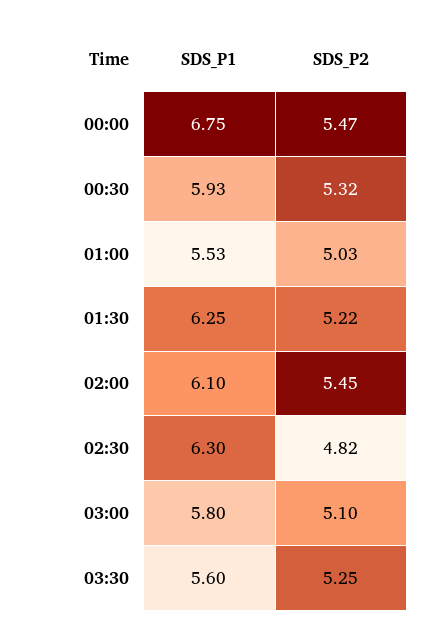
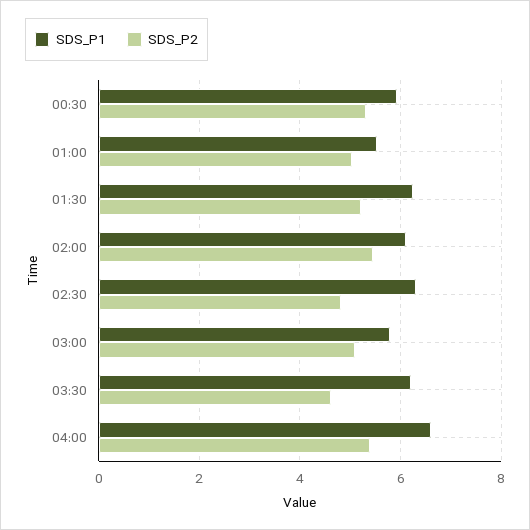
SDS_P1, 00:00: 6.75 -> none
SDS_P2, 00:00: 5.47 -> none
SDS_P1, 03:30: 5.6 -> 6.2
SDS_P2, 03:30: 5.25 -> 4.6
SDS_P1, 04:00: none -> 6.6
SDS_P2, 04:00: none -> 5.4

